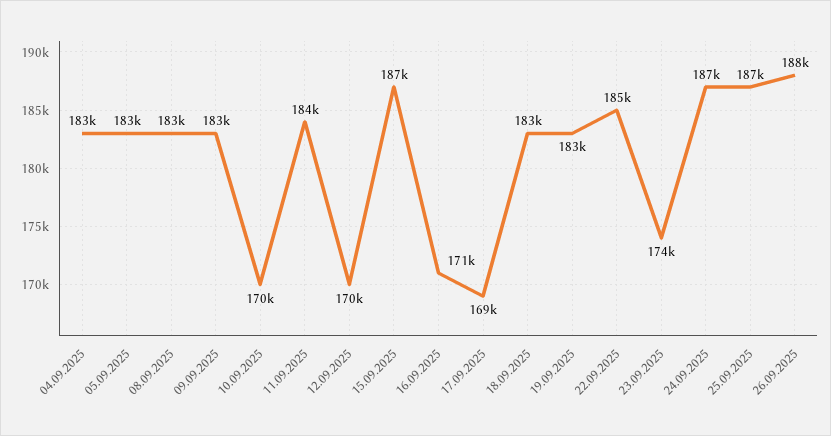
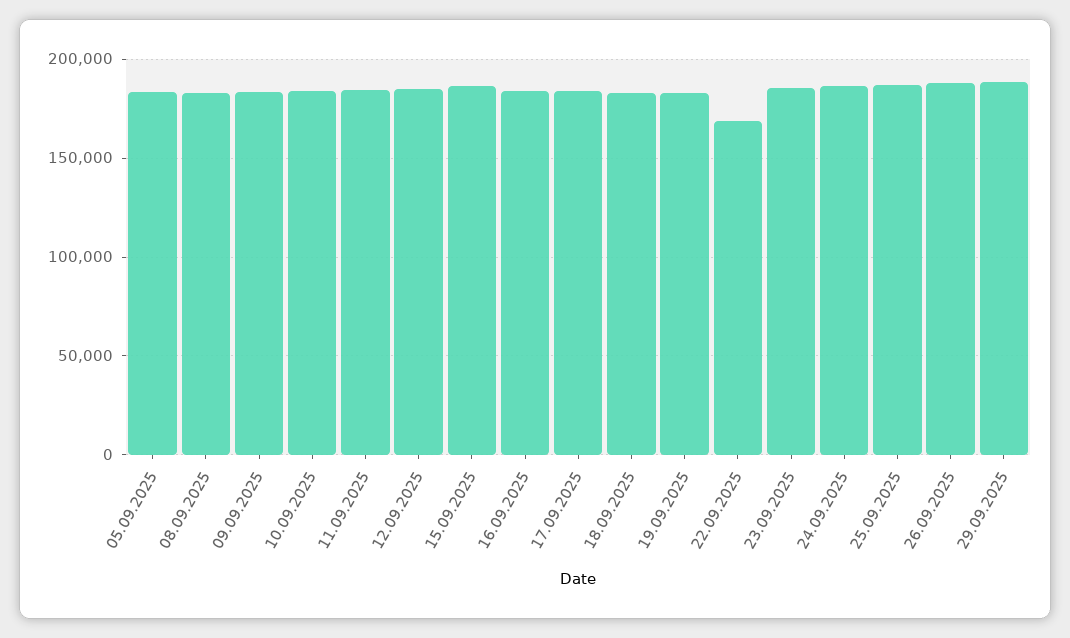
04.09.2025: 183000 -> none
10.09.2025: 170000 -> 185000
12.09.2025: 170000 -> 185000
16.09.2025: 171000 -> 185000
17.09.2025: 169000 -> 185000
22.09.2025: 185000 -> 170000
23.09.2025: 174000 -> 185000
29.09.2025: none -> 190000

